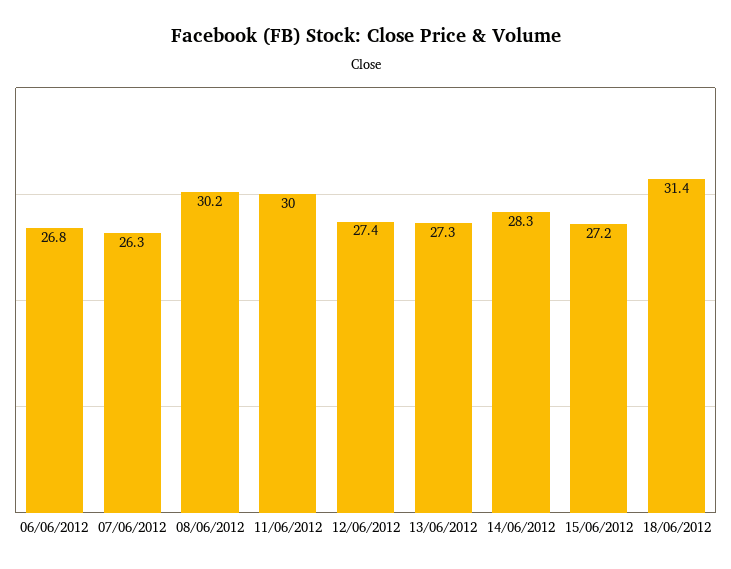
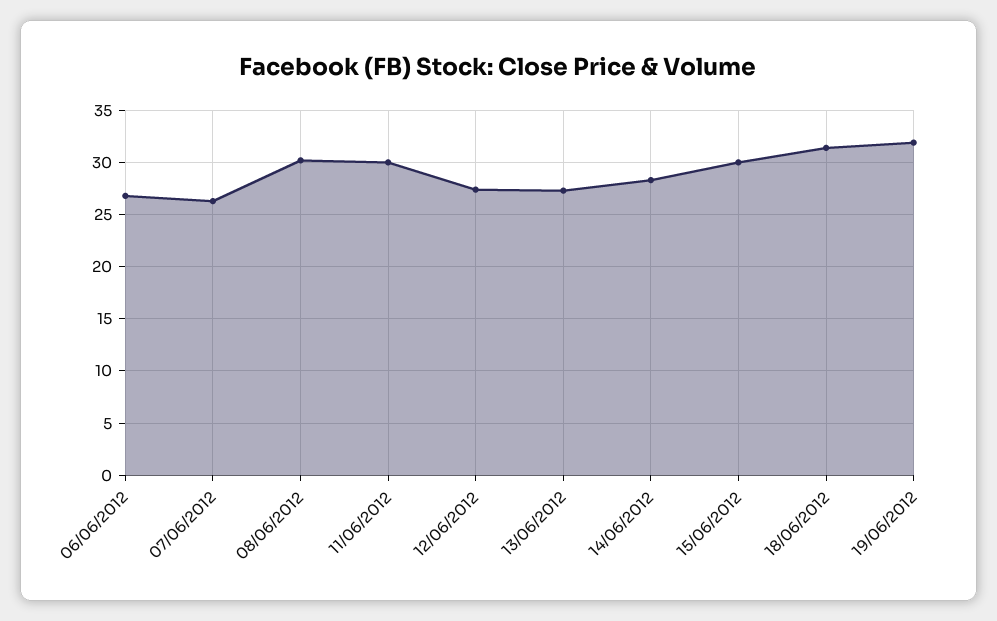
15/06/2012: 27.2 -> 30
19/06/2012: none -> 32

